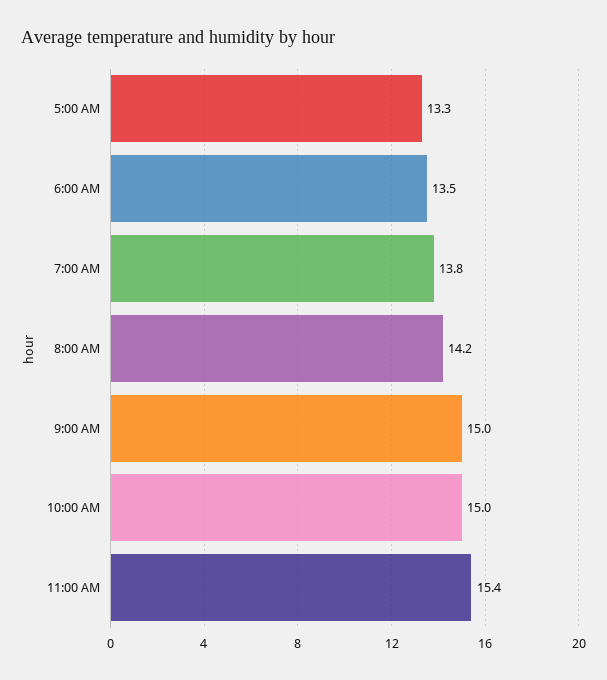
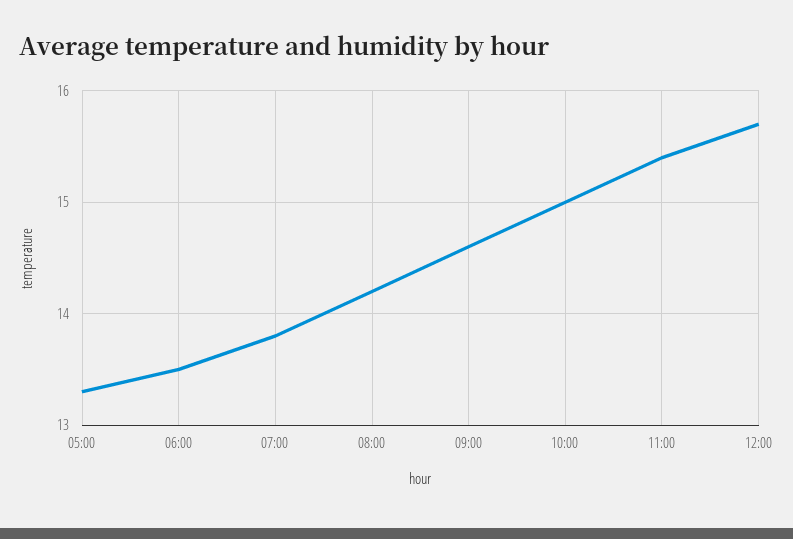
9:00 AM: 15 -> 14.6
12:00: none -> 15.7

